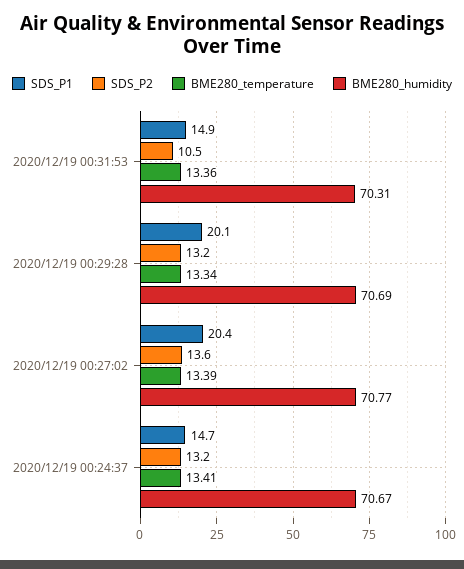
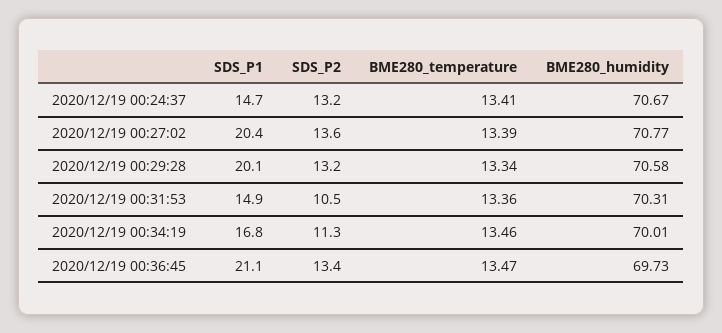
BME280_humidity, 2020/12/19 00:29:28: 70.69 -> 70.58
SDS_P1, 2020/12/19 00:34:19: none -> 16.8
SDS_P2, 2020/12/19 00:34:19: none -> 11.3
BME280_temperature, 2020/12/19 00:34:19: none -> 13.46
BME280_humidity, 2020/12/19 00:34:19: none -> 70.01
SDS_P1, 2020/12/19 00:36:45: none -> 21.1
SDS_P2, 2020/12/19 00:36:45: none -> 13.4
BME280_temperature, 2020/12/19 00:36:45: none -> 13.47
BME280_humidity, 2020/12/19 00:36:45: none -> 69.73

